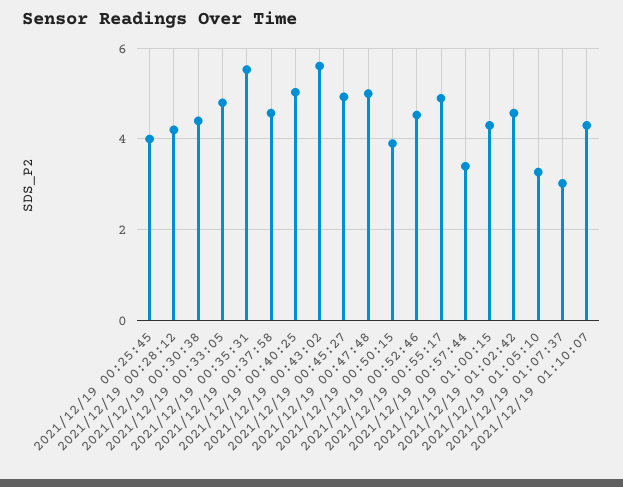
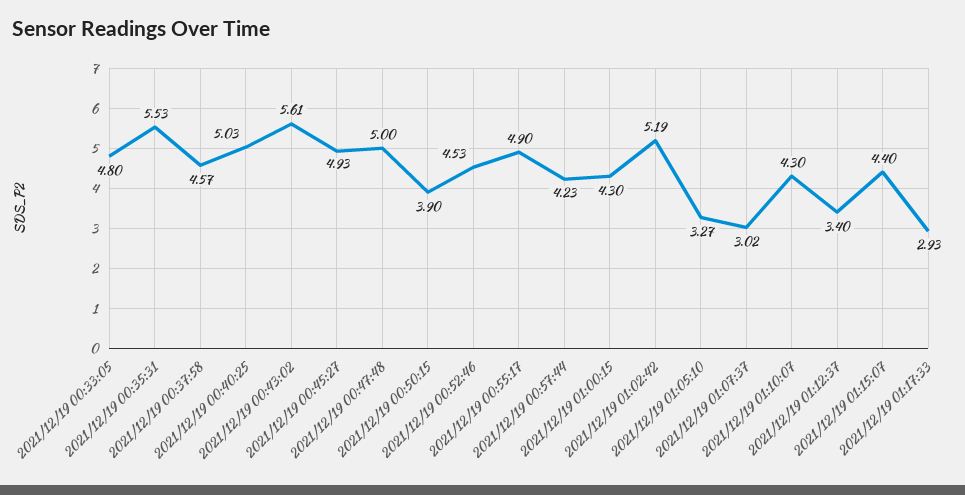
2021/12/19 00:25:45: 4 -> none
2021/12/19 00:28:12: 4.2 -> none
2021/12/19 00:30:38: 4.4 -> none
2021/12/19 00:57:44: 3.4 -> 4.23
2021/12/19 01:02:42: 4.6 -> 5.19
2021/12/19 01:12:37: none -> 3.4
2021/12/19 01:15:07: none -> 4.4
2021/12/19 01:17:33: none -> 2.93

